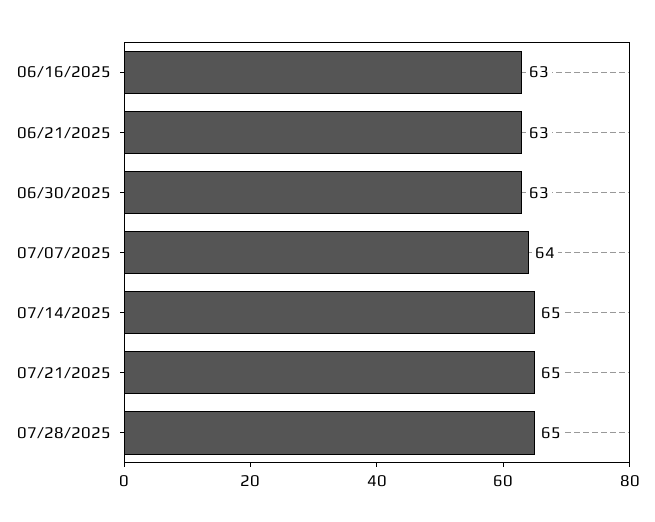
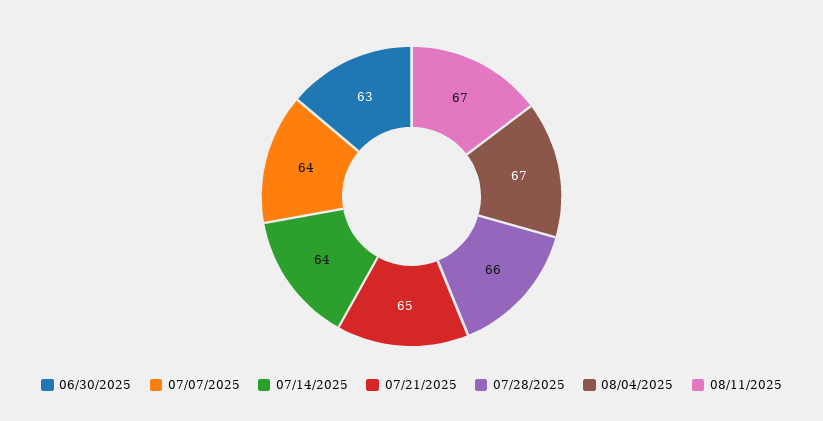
06/16/2025: 63 -> none
06/21/2025: 63 -> none
07/14/2025: 65 -> 64
07/28/2025: 65 -> 66
08/04/2025: none -> 67
08/11/2025: none -> 67

